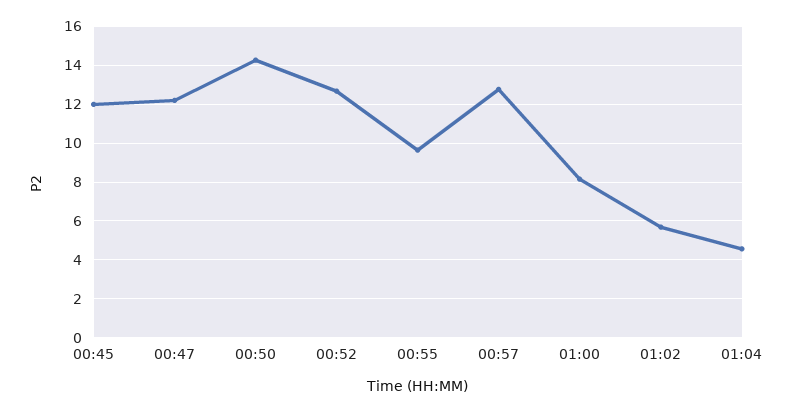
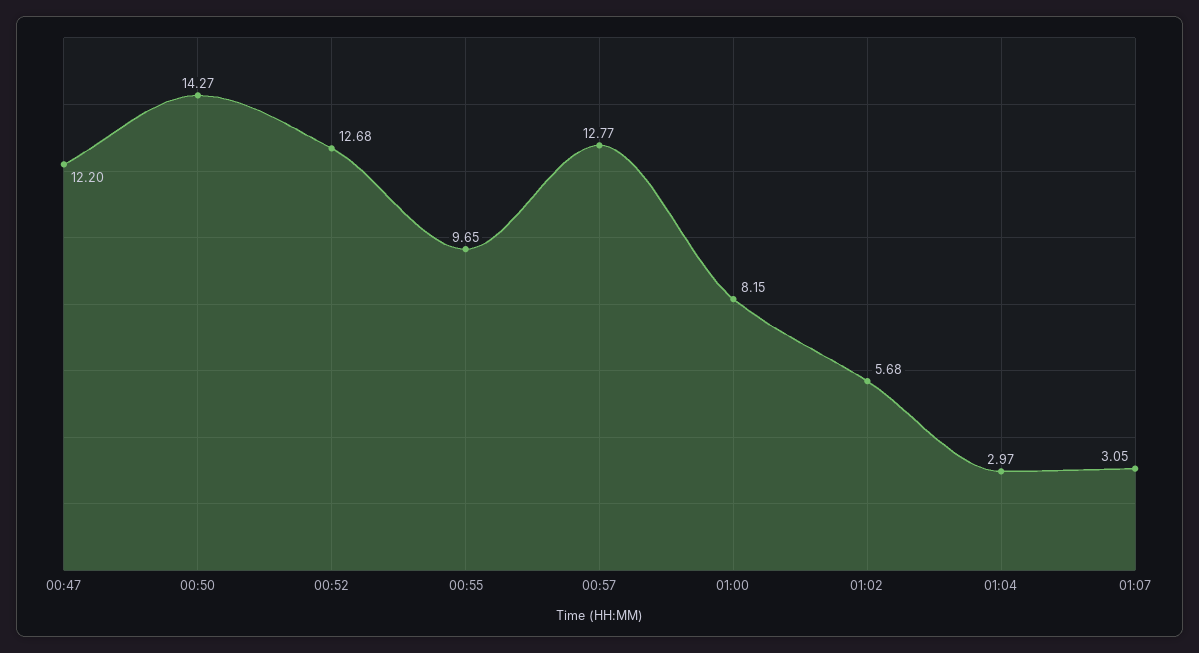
00:45: 12 -> none
01:04: 4.5 -> 2.97
01:07: none -> 3.05

